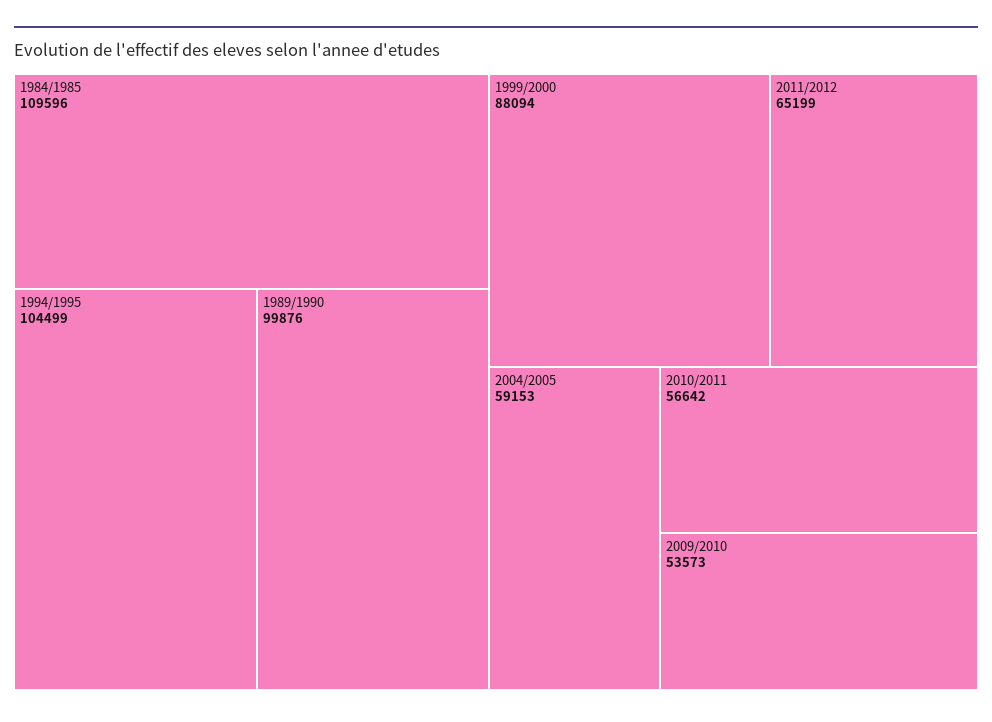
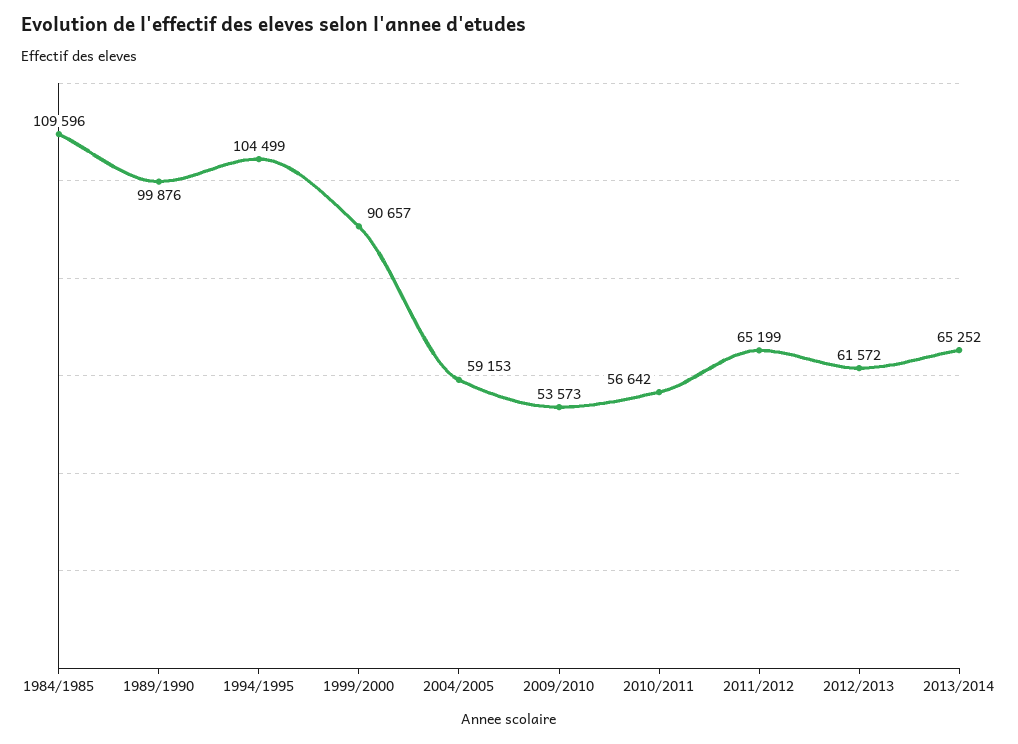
1999/2000: 88094 -> 90657
2012/2013: none -> 61572
2013/2014: none -> 65252

